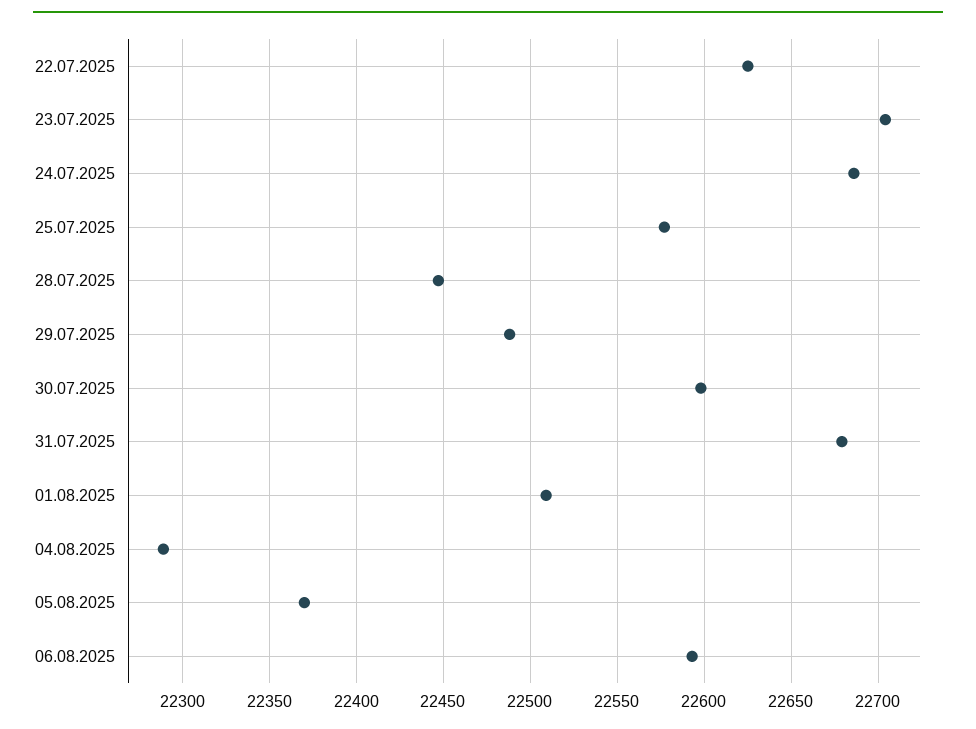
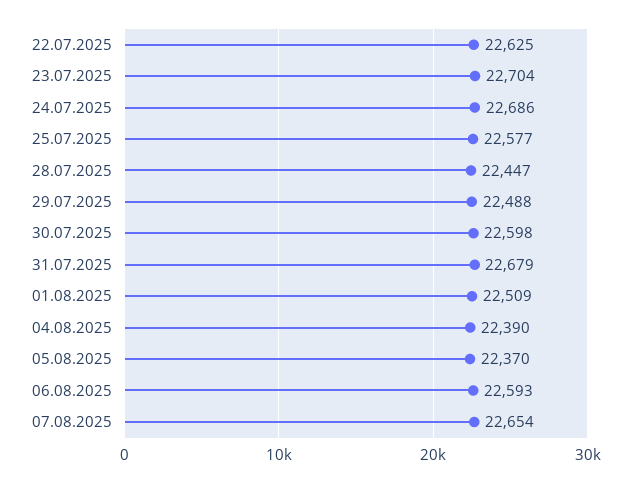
04.08.2025: 22290 -> 22390
07.08.2025: none -> 22654

